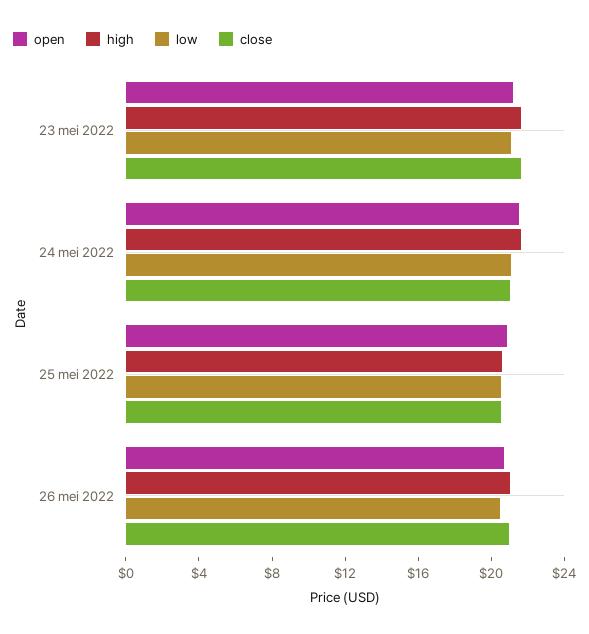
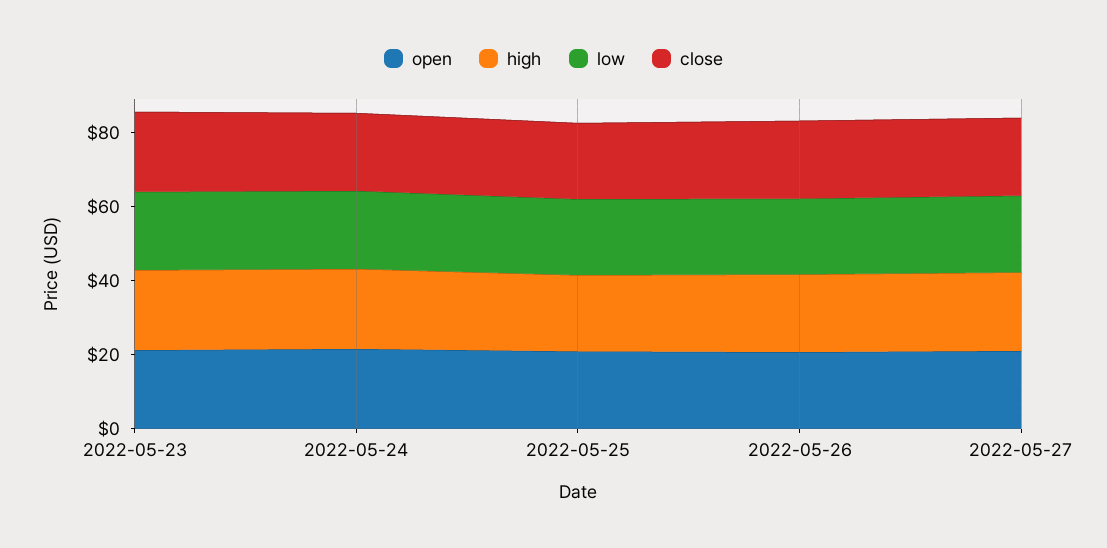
open, 2022-05-27: none -> 20
high, 2022-05-27: none -> 20
low, 2022-05-27: none -> 20
close, 2022-05-27: none -> 20

